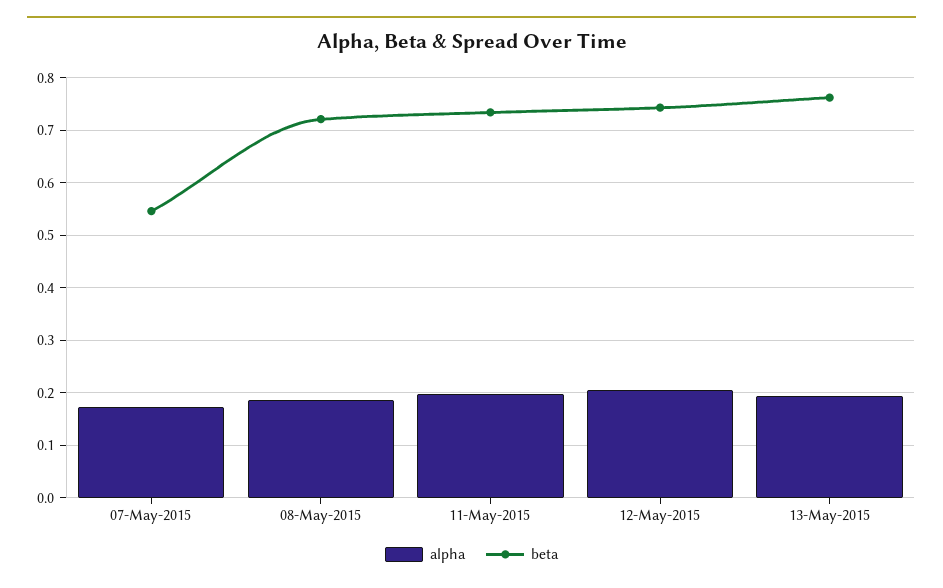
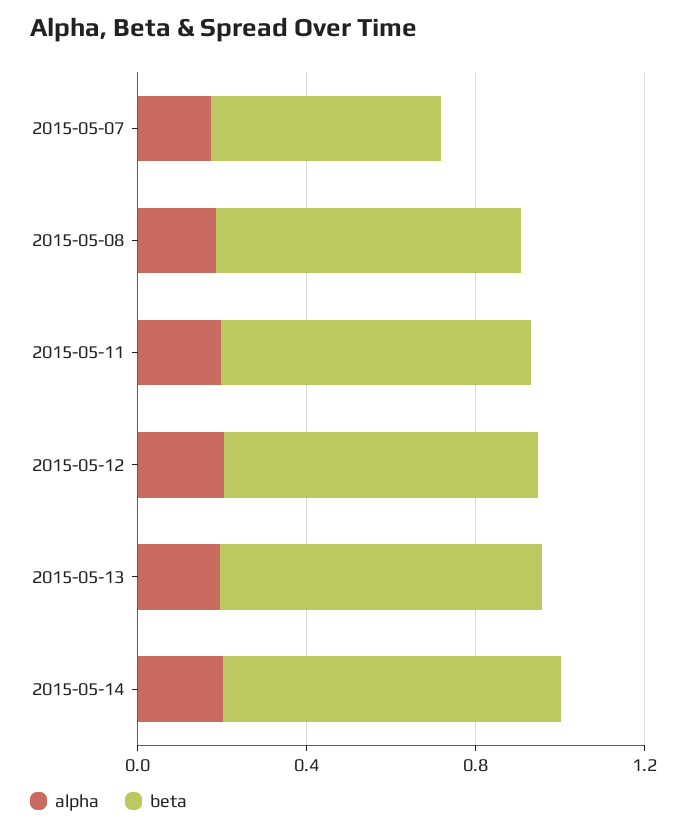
alpha, 2015-05-14: none -> 0.2
beta, 2015-05-14: none -> 0.8

